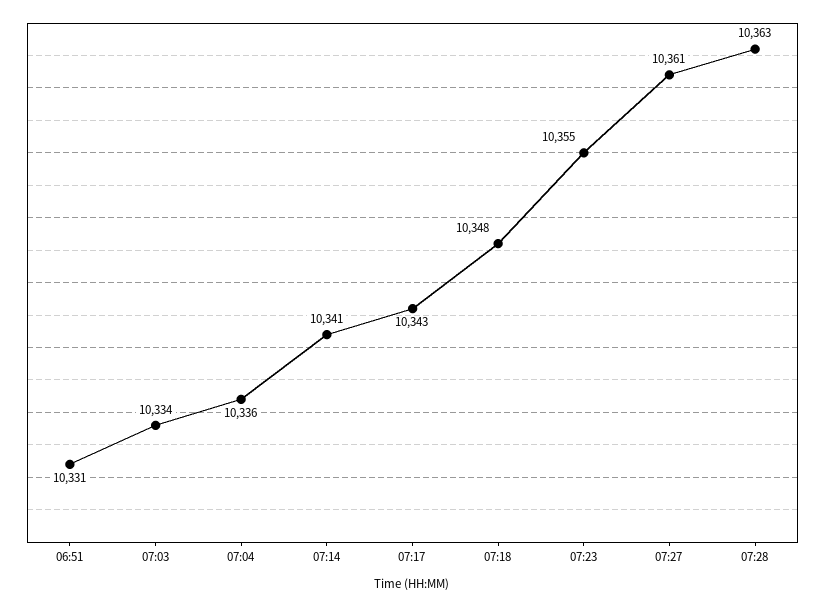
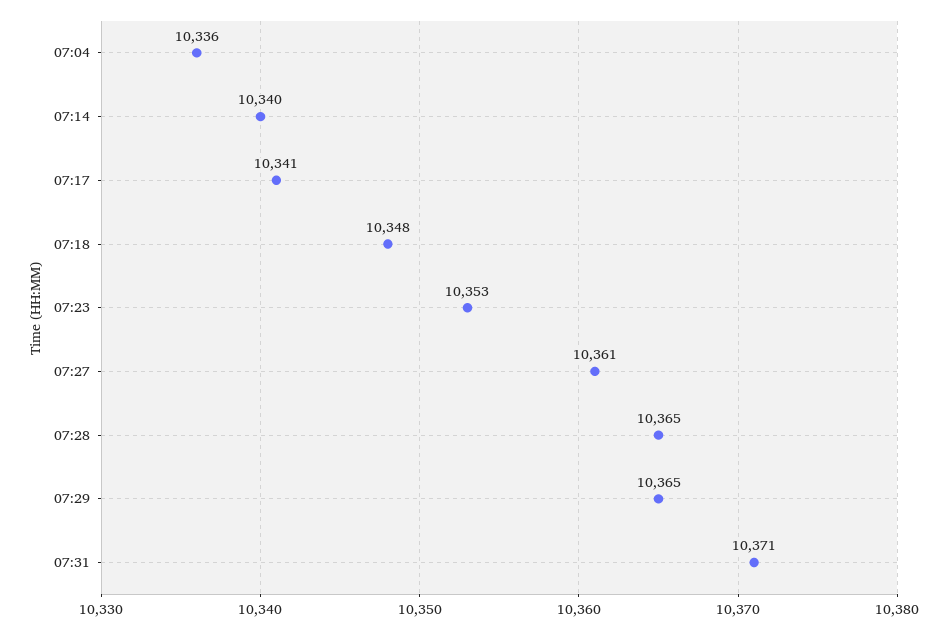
06:51: 10331 -> none
07:03: 10334 -> none
07:14: 10341 -> 10340
07:17: 10343 -> 10341
07:23: 10355 -> 10353
07:28: 10363 -> 10365
07:29: none -> 10365
07:31: none -> 10371

